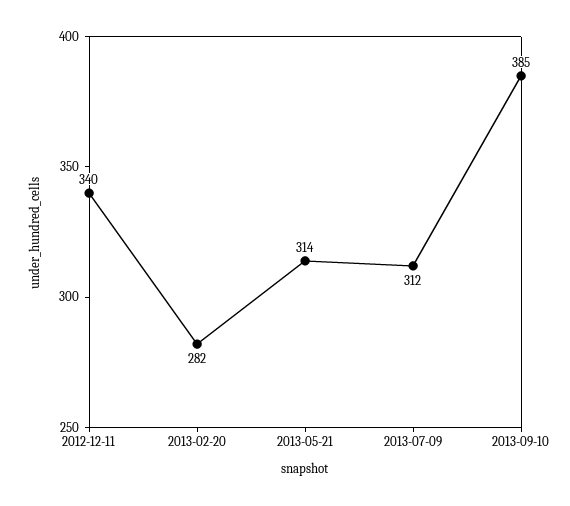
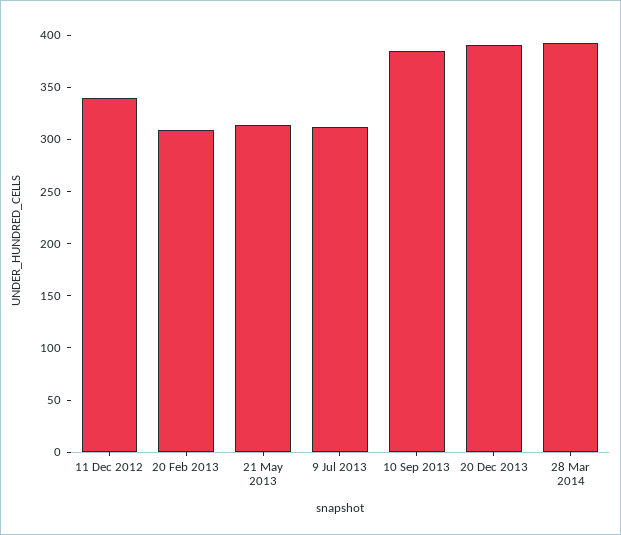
2013-02-20: 282 -> 310
20 Dec 2013: none -> 390
28 Mar 2014: none -> 390

